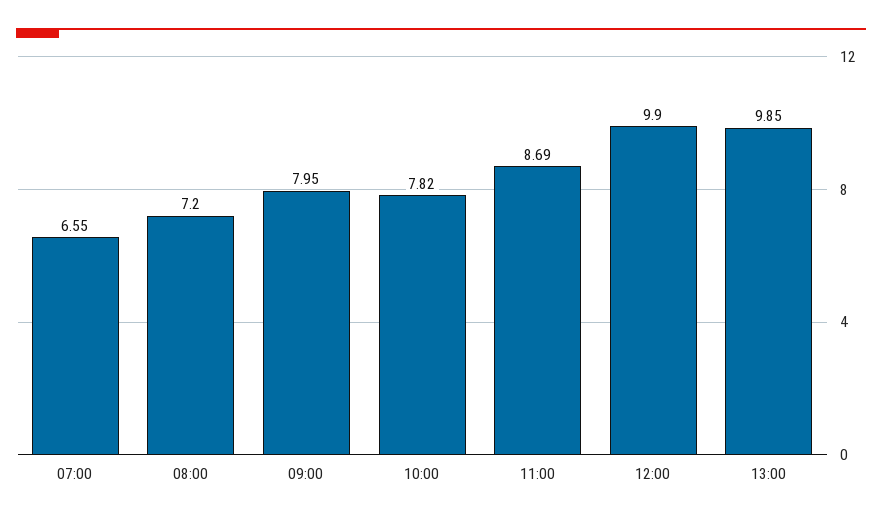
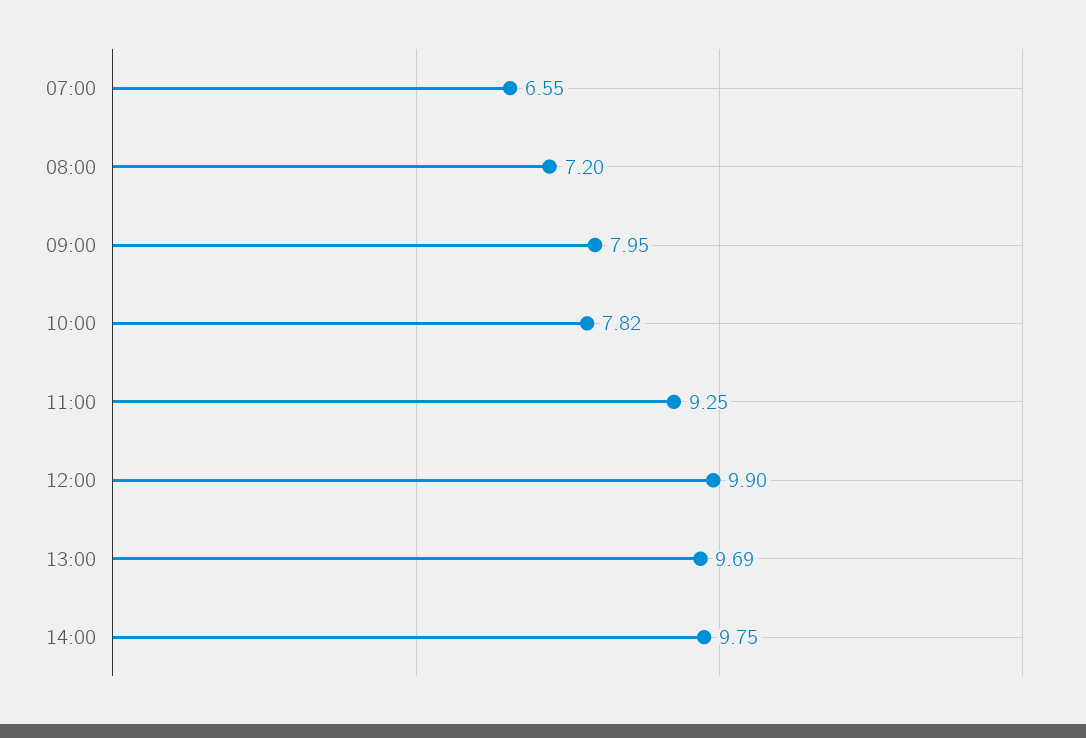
11:00: 8.69 -> 9.25
13:00: 9.85 -> 9.69
14:00: none -> 9.75

